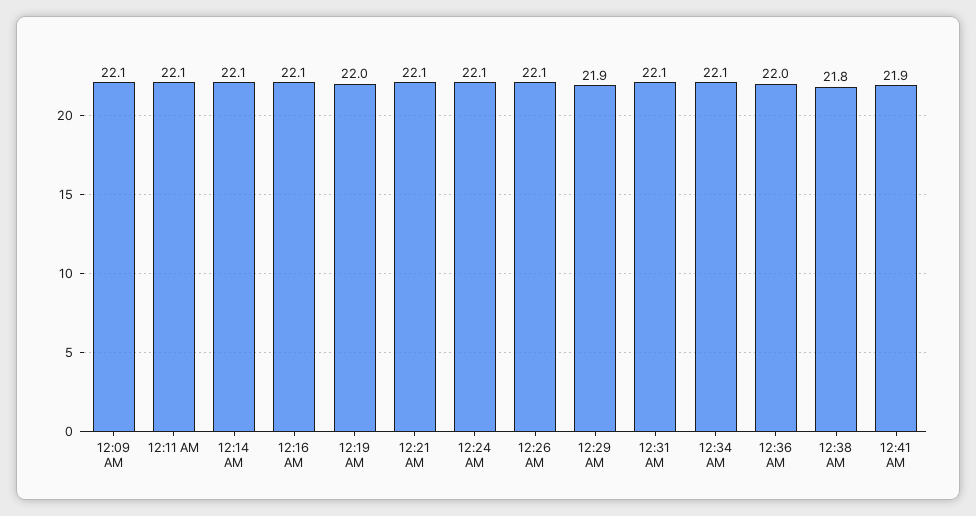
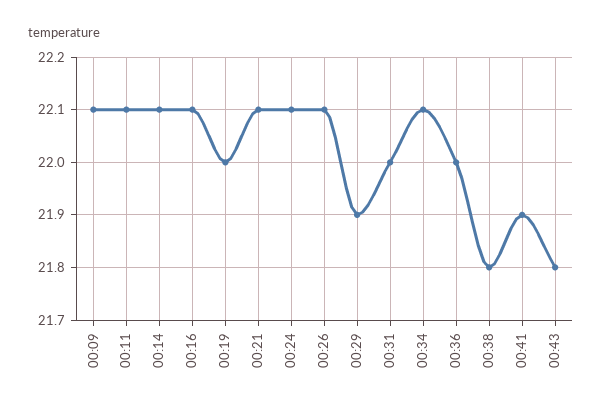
12:31 AM: 22.1 -> 22
00:43: none -> 21.8

